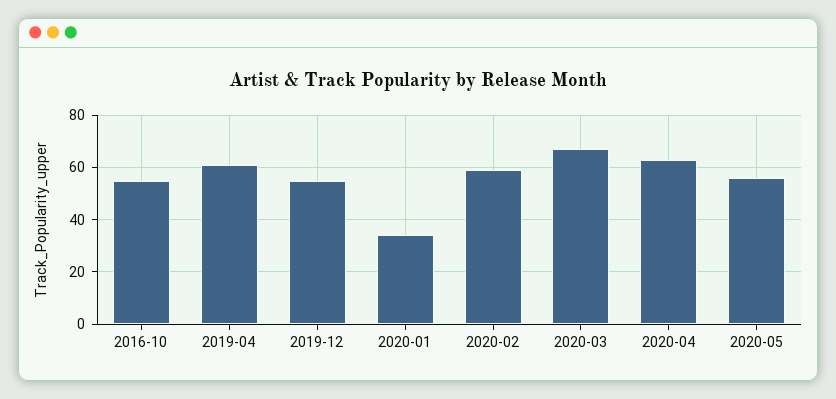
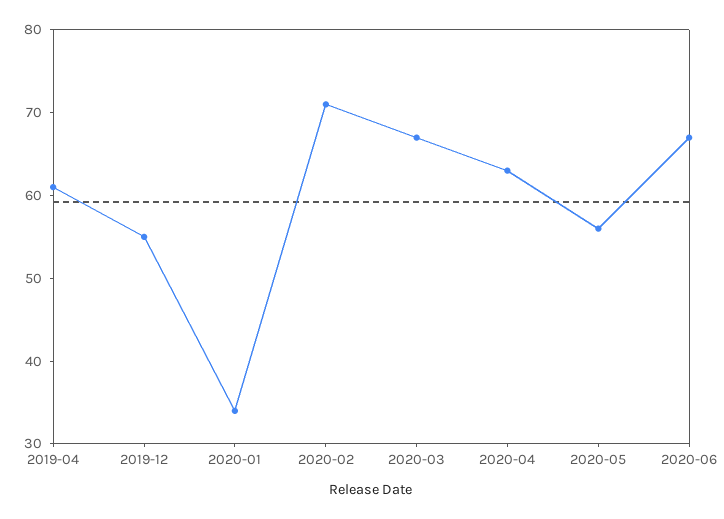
2016-10: 55 -> none
2020-02: 60 -> 71
2020-06: none -> 67

